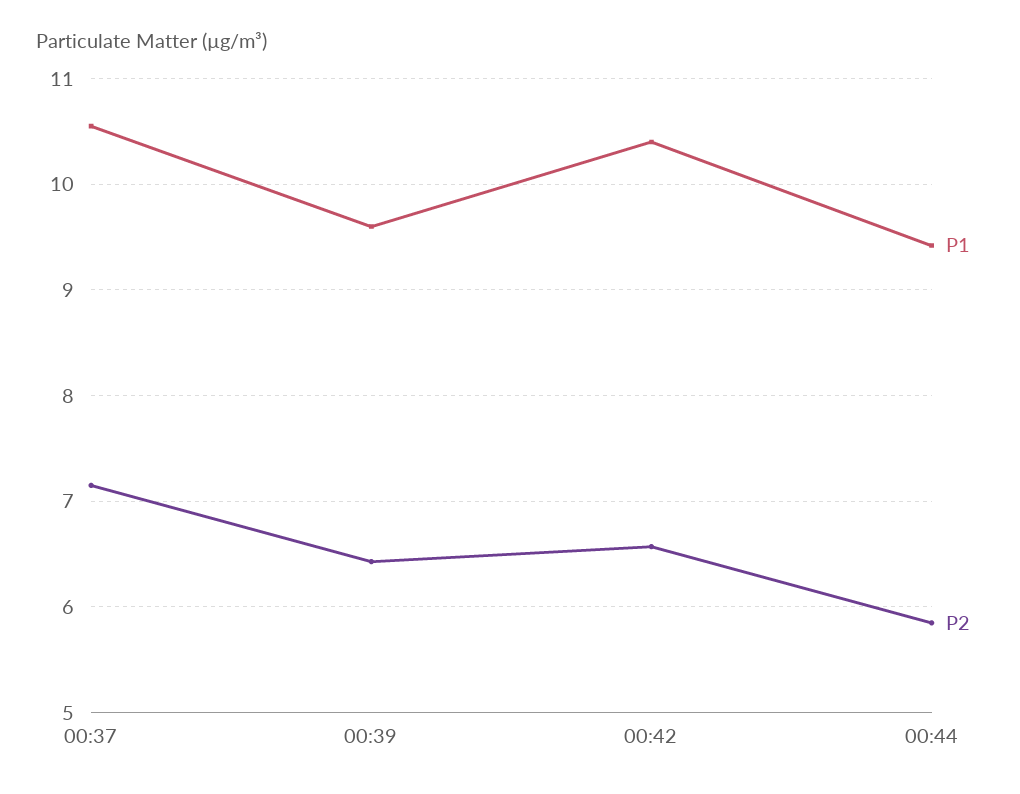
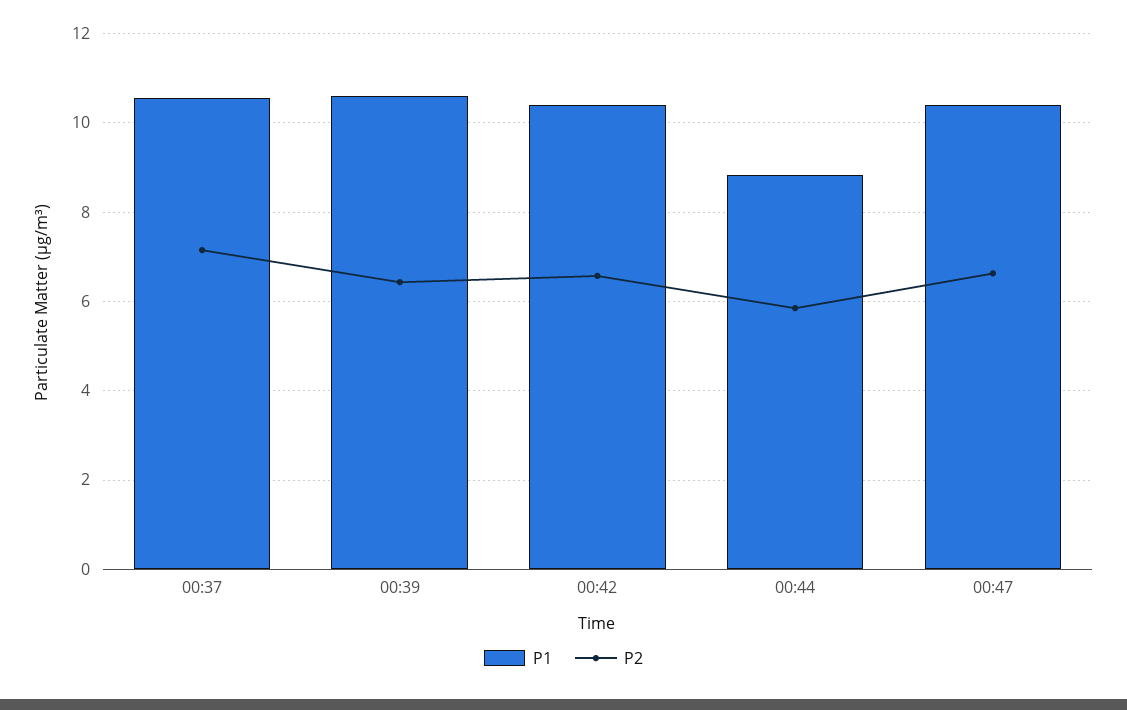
P1, 00:39: 9.6 -> 10.6
P1, 00:44: 9.4 -> 8.8
P1, 00:47: none -> 10.4
P2, 00:47: none -> 6.6

